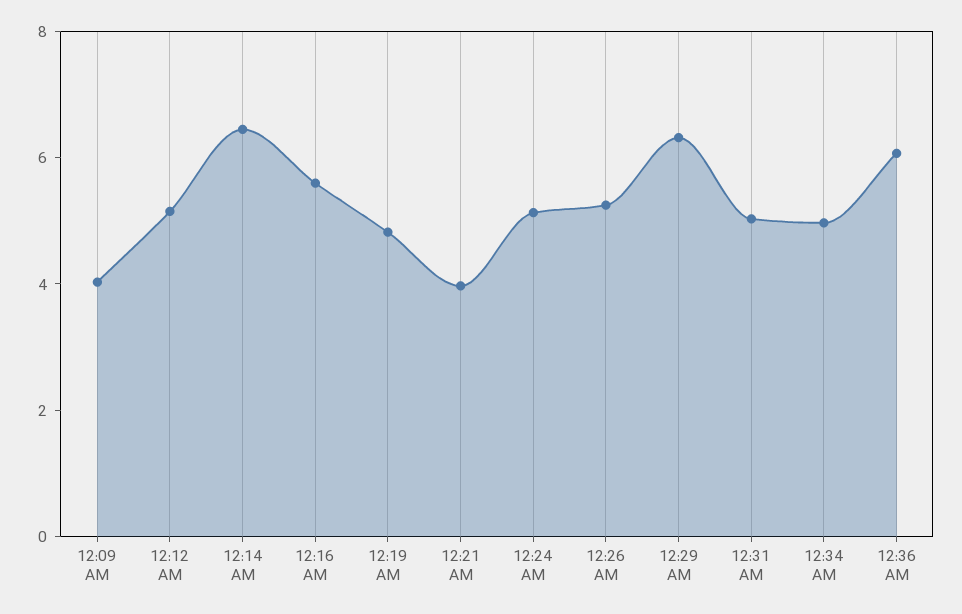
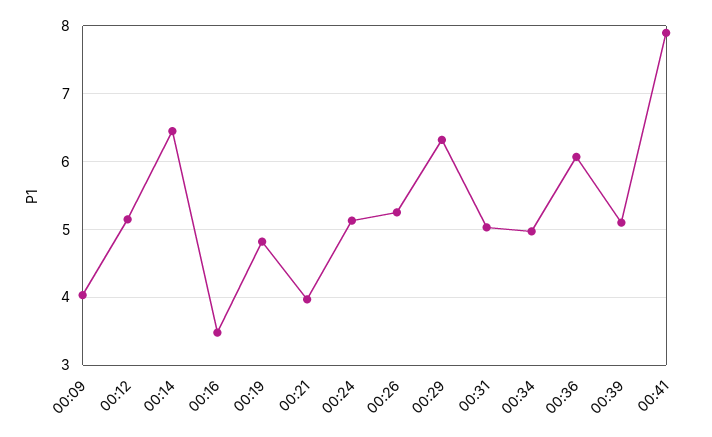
12:16 AM: 5.5 -> 3.5
00:39: none -> 5.1
00:41: none -> 7.9

